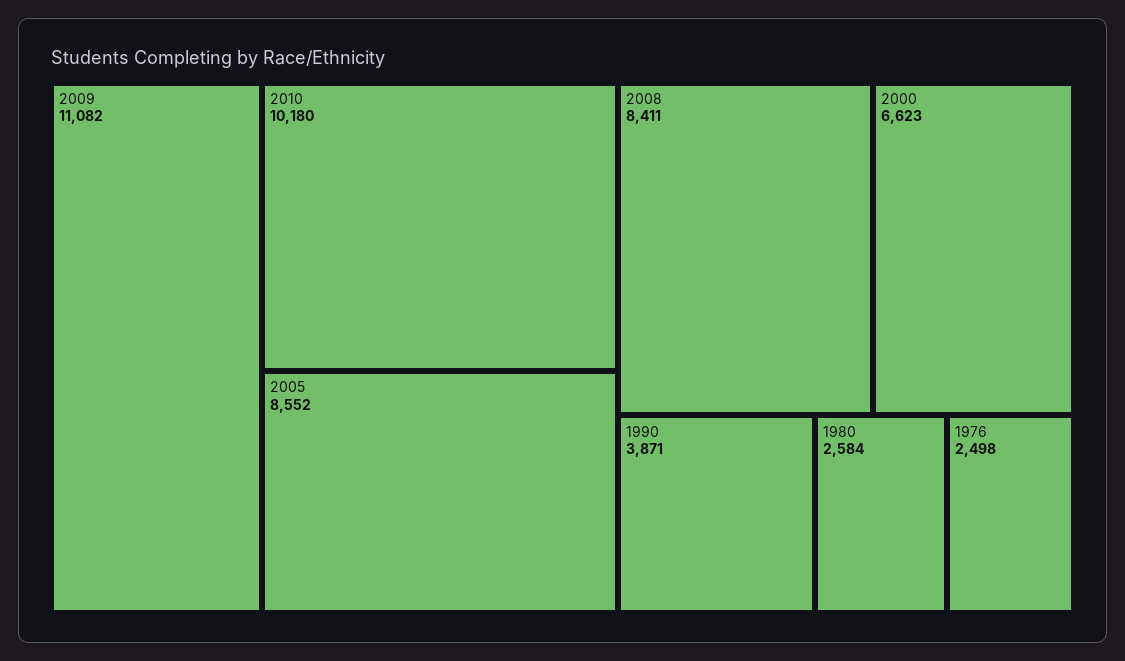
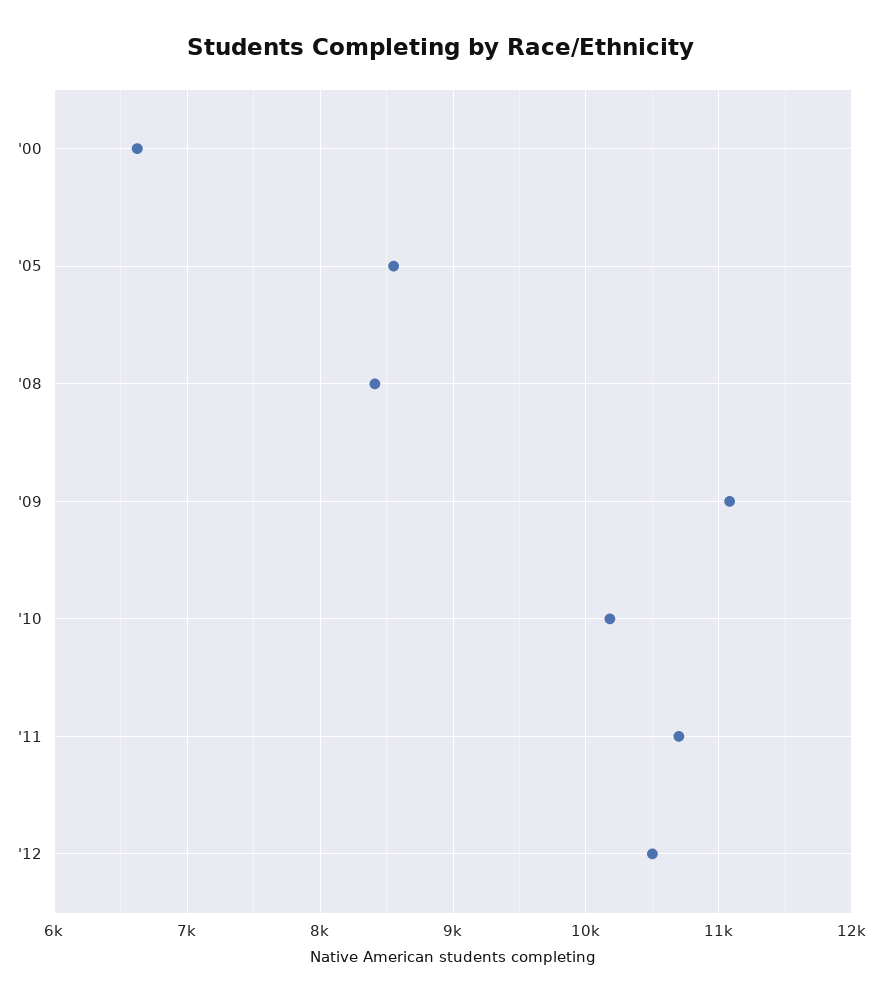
1990: 3871 -> none
1980: 2584 -> none
1976: 2498 -> none
'11: none -> 10700
'12: none -> 10500

